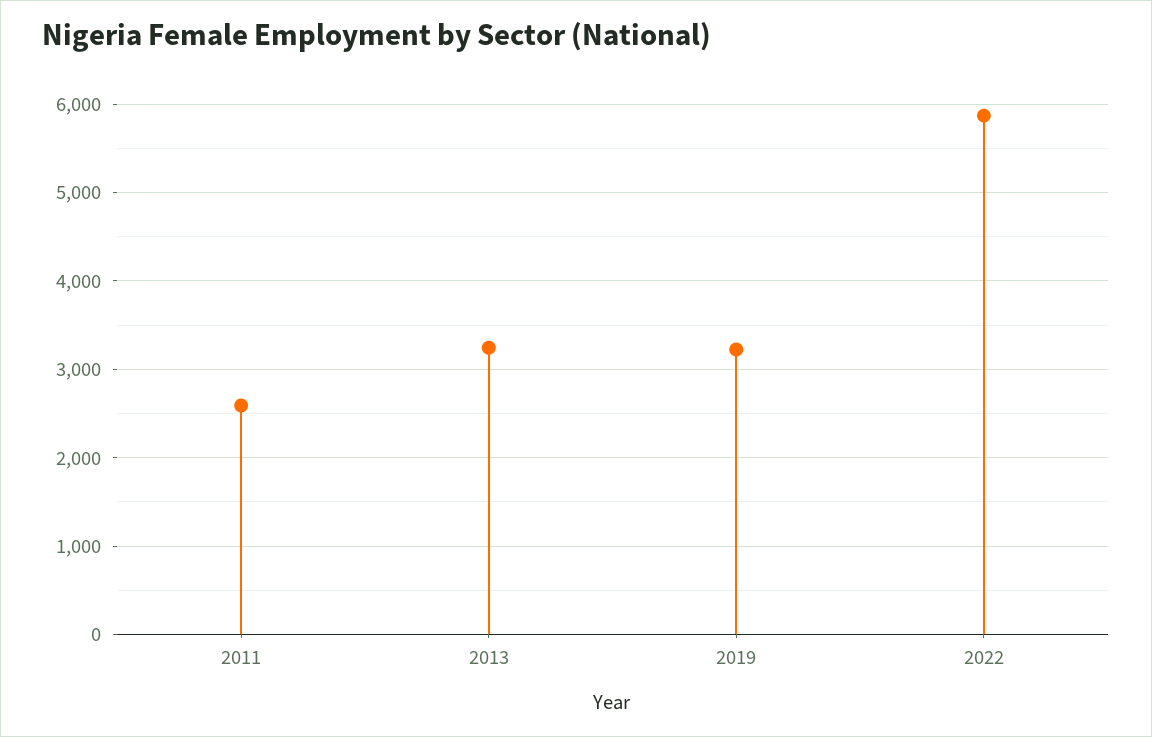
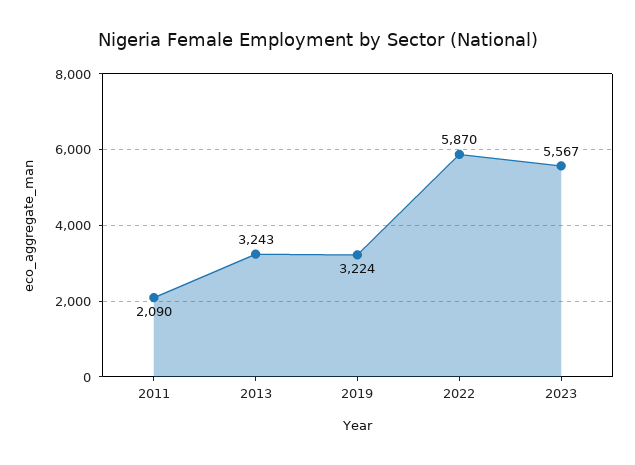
2011: 2600 -> 2090
2023: none -> 5567

